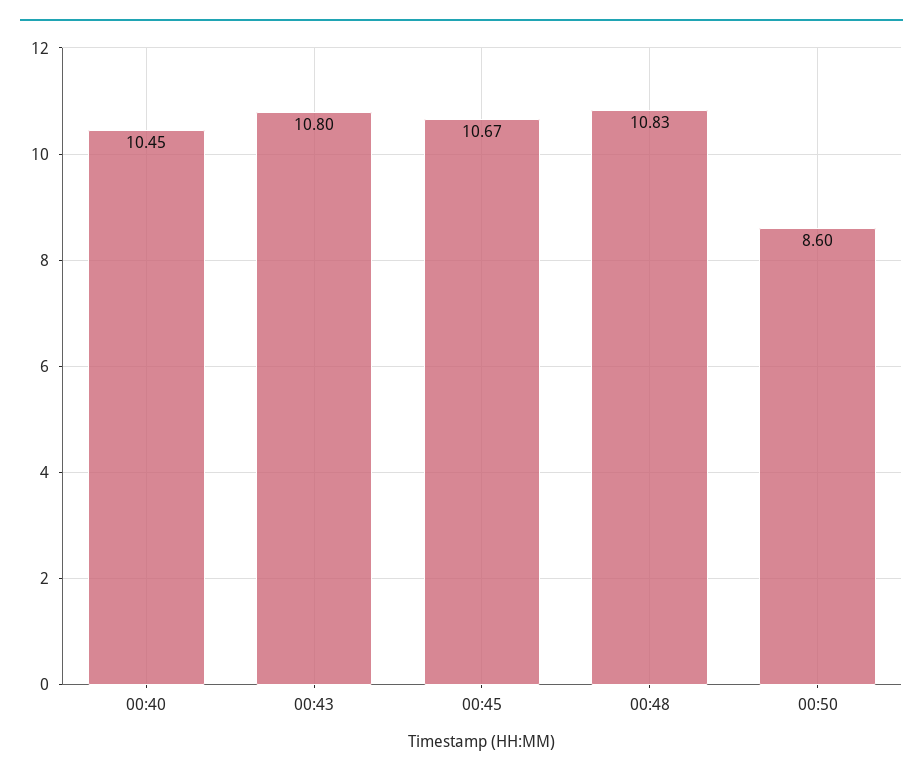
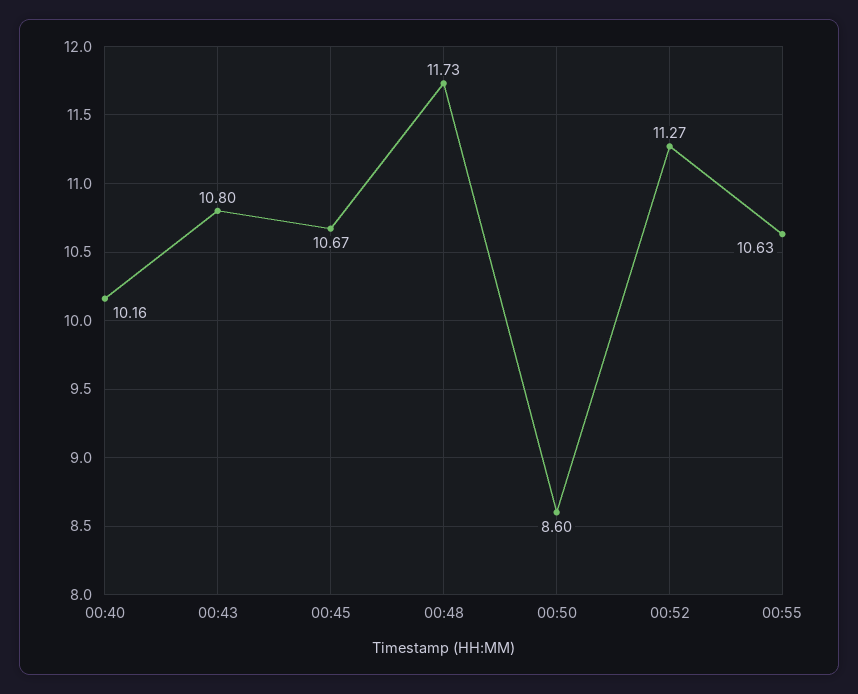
00:40: 10.45 -> 10.16
00:48: 10.83 -> 11.73
00:52: none -> 11.27
00:55: none -> 10.63

